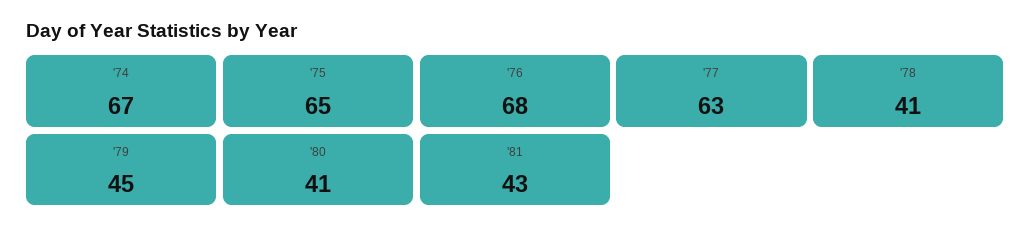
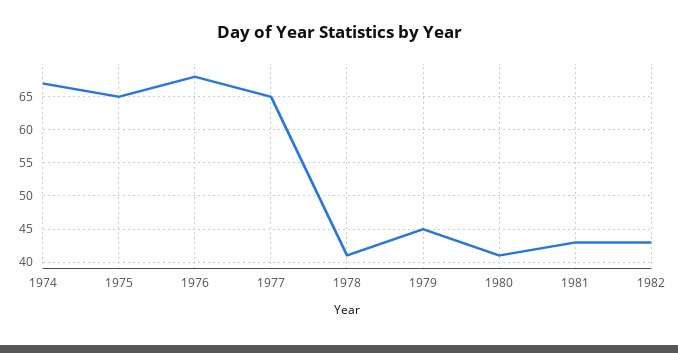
'77: 63 -> 65
1982: none -> 43

